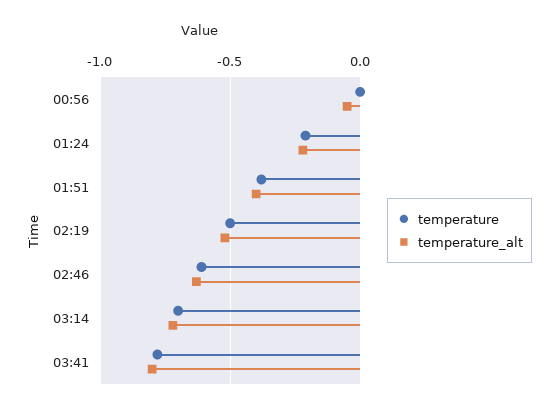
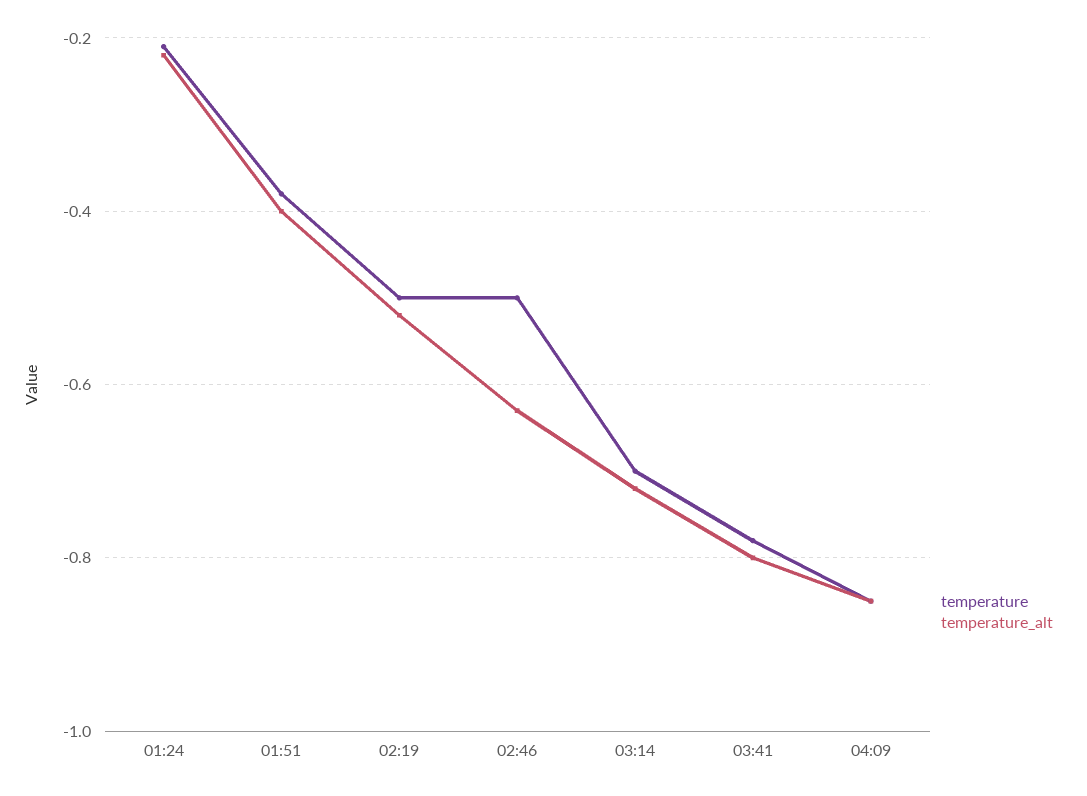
temperature, 00:56: 0 -> none
temperature_alt, 00:56: -0.05 -> none
temperature, 02:46: -0.6 -> -0.5
temperature, 04:09: none -> -0.85
temperature_alt, 04:09: none -> -0.85

